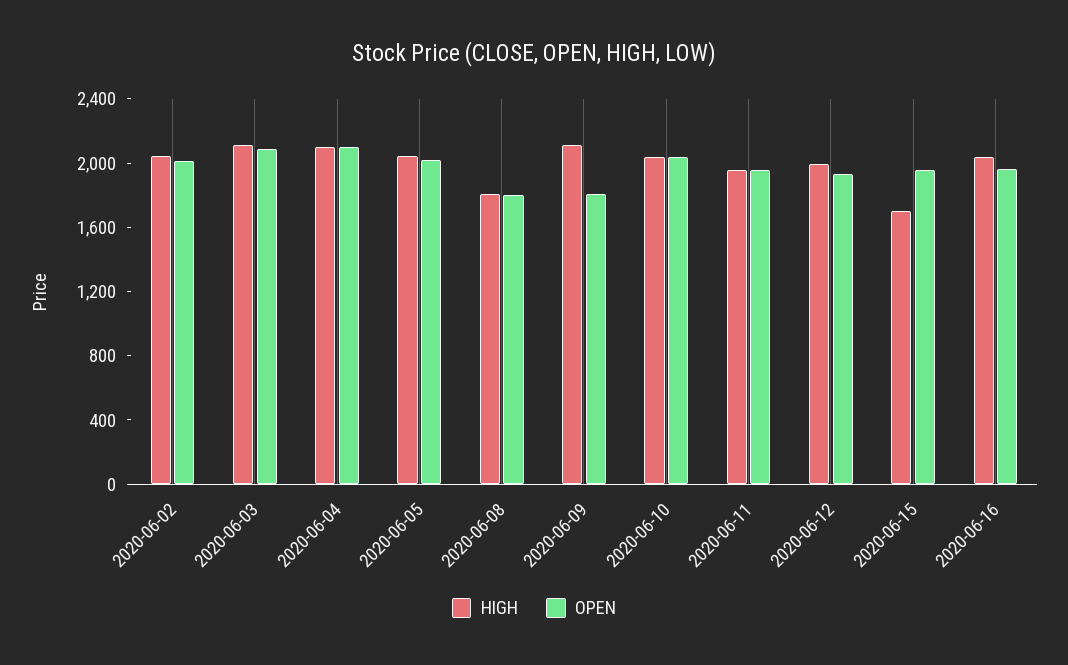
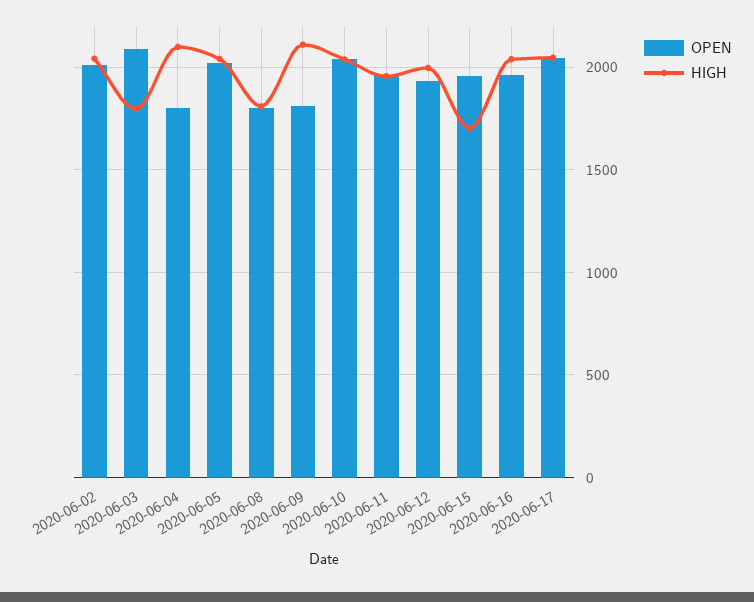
HIGH, 2020-06-03: 2100 -> 1800
OPEN, 2020-06-04: 2100 -> 1800
OPEN, 2020-06-17: none -> 2050
HIGH, 2020-06-17: none -> 2050

